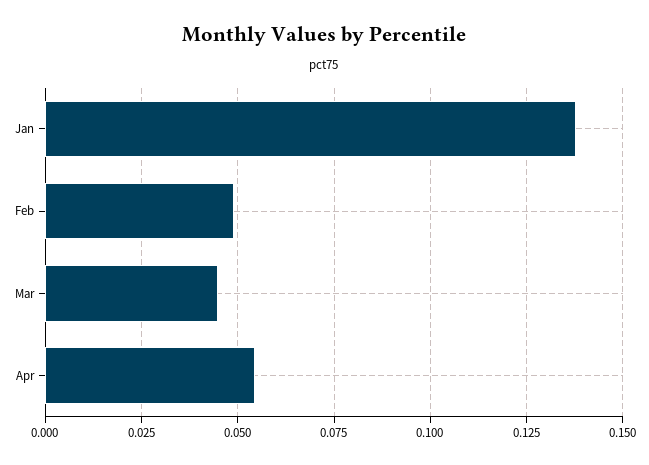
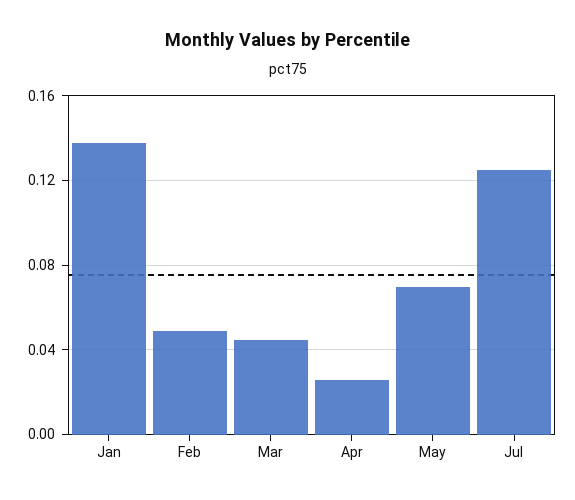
Apr: 0.055 -> 0.025
May: none -> 0.07
Jul: none -> 0.125

